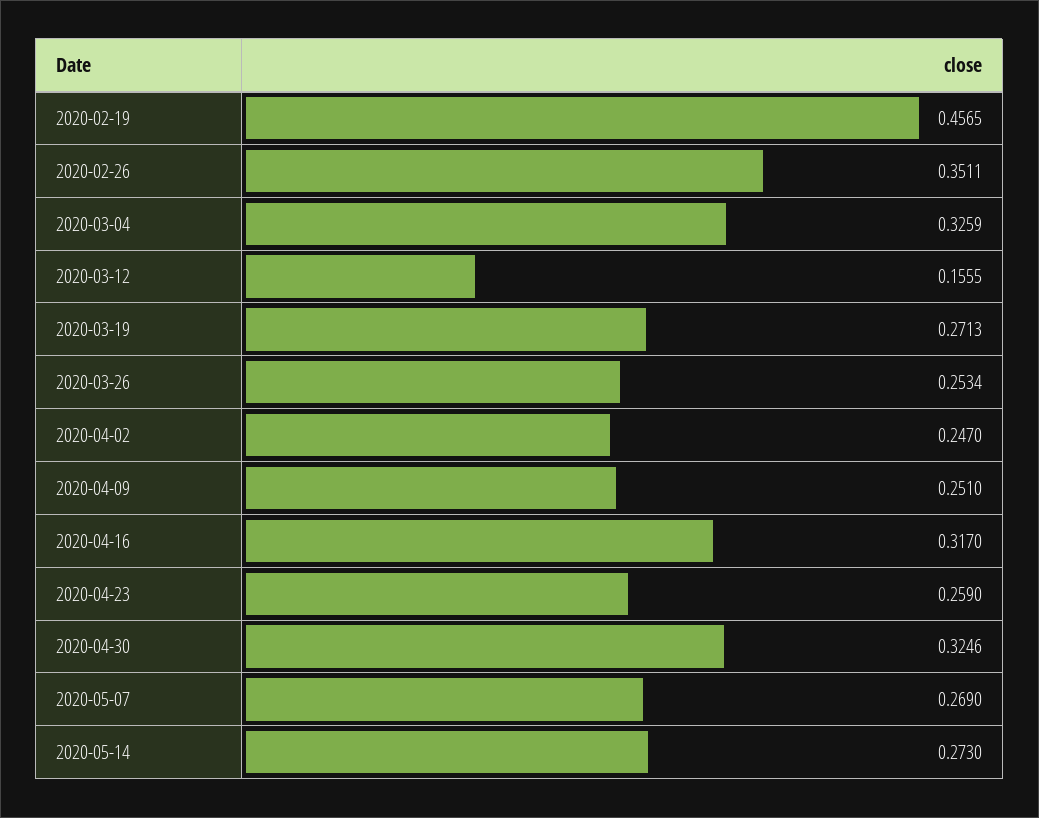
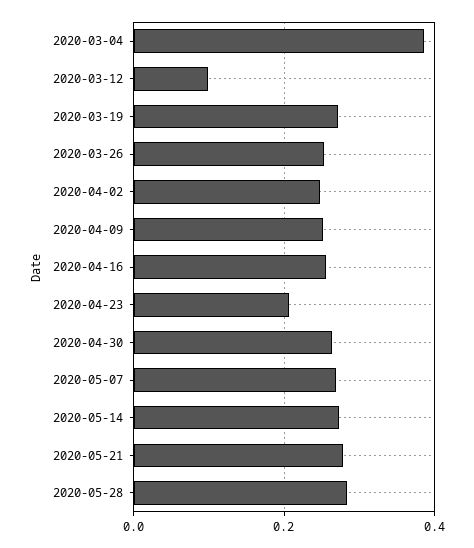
2020-02-19: 0.4565 -> none
2020-02-26: 0.3511 -> none
2020-03-04: 0.3259 -> 0.38
2020-03-12: 0.1555 -> 0.1
2020-04-16: 0.317 -> 0.26
2020-04-23: 0.259 -> 0.2
2020-04-30: 0.3246 -> 0.26
2020-05-21: none -> 0.28
2020-05-28: none -> 0.28

